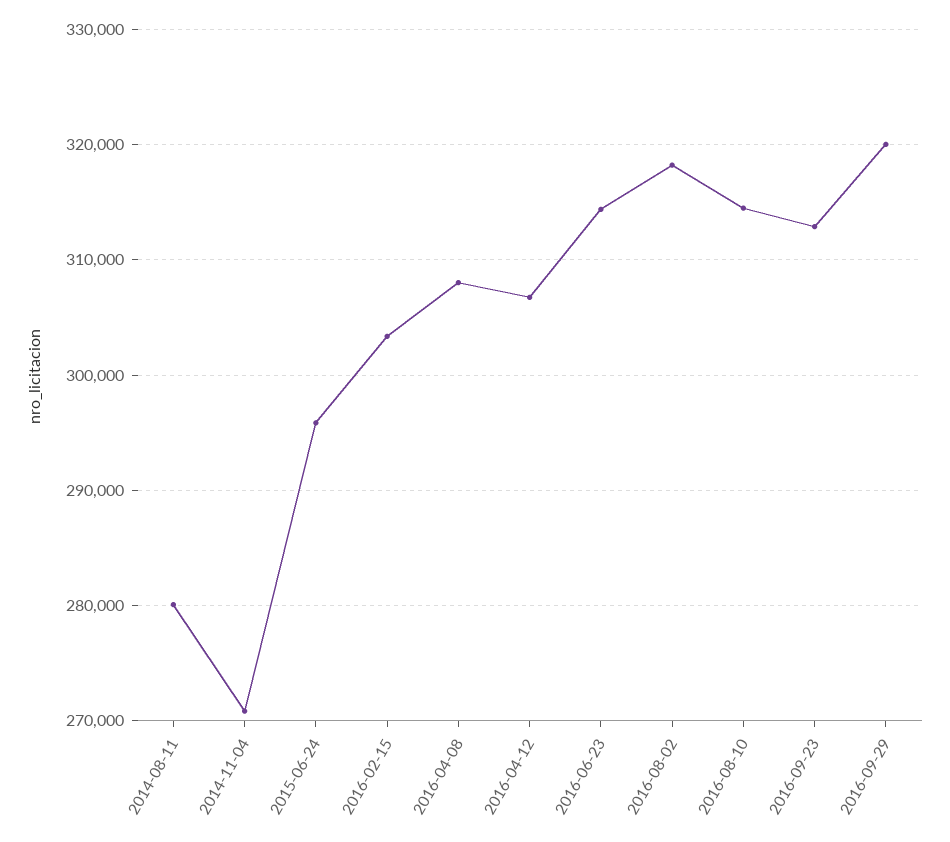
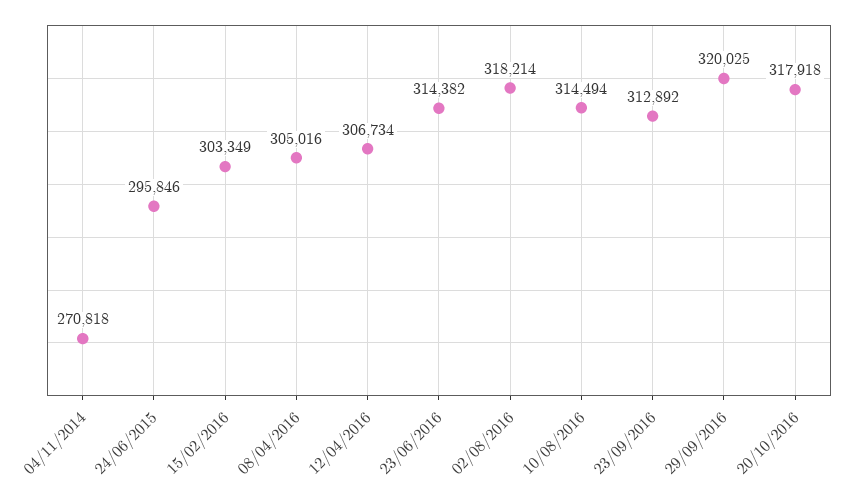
2014-08-11: 280000 -> none
2016-04-08: 308000 -> 305016
20/10/2016: none -> 317918

